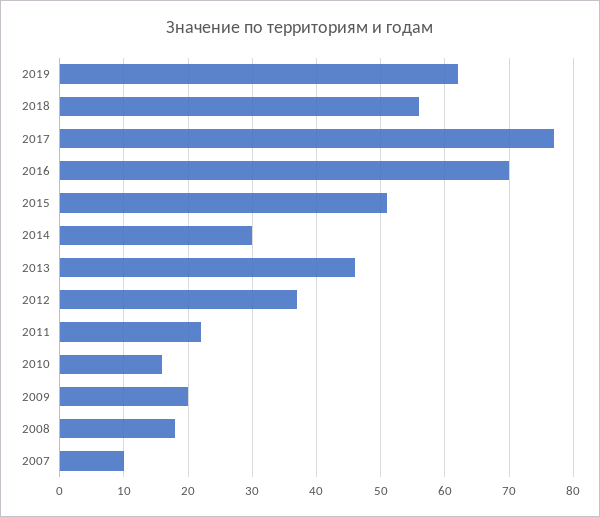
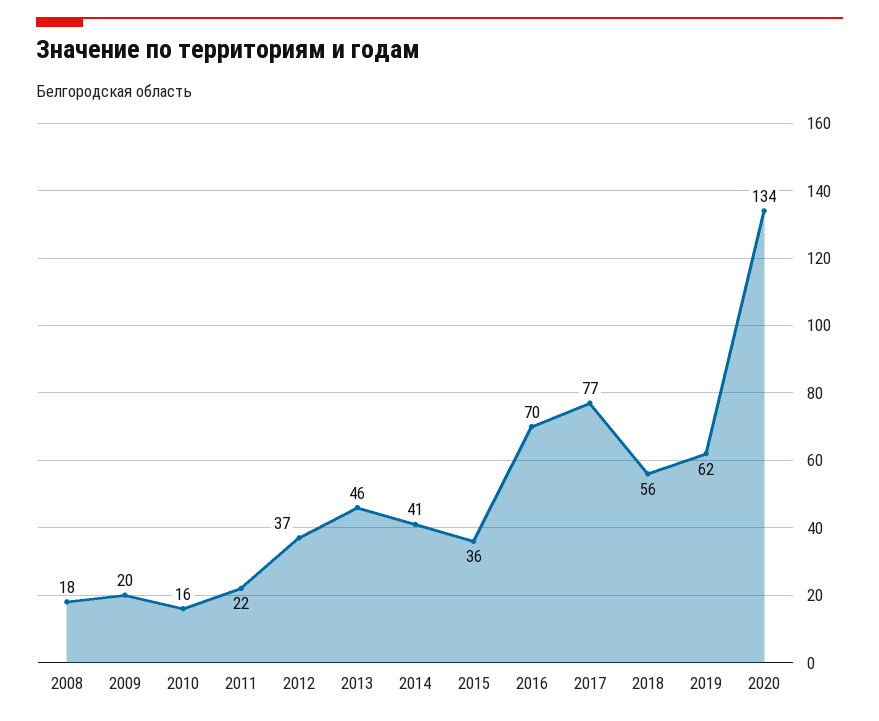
2015: 51 -> 36
2014: 30 -> 41
2007: 10 -> none
2020: none -> 134

